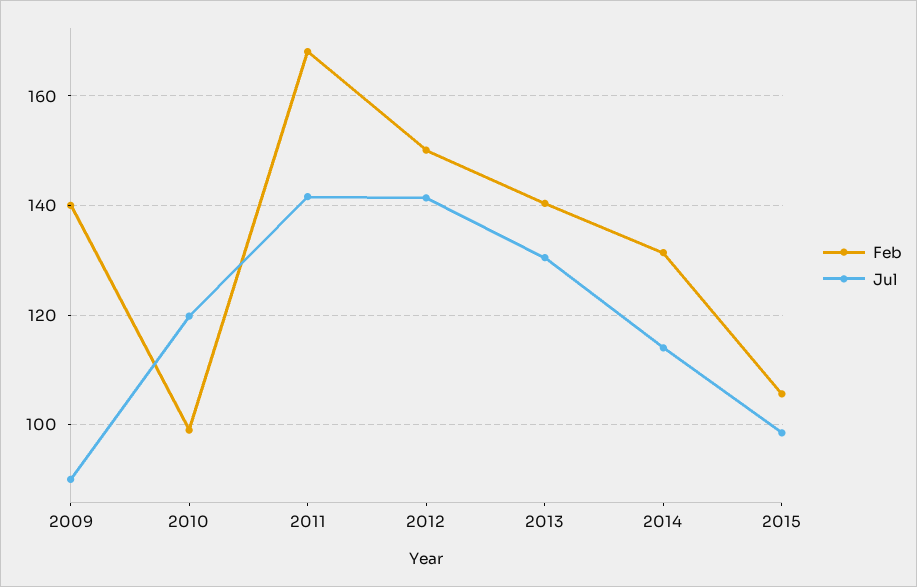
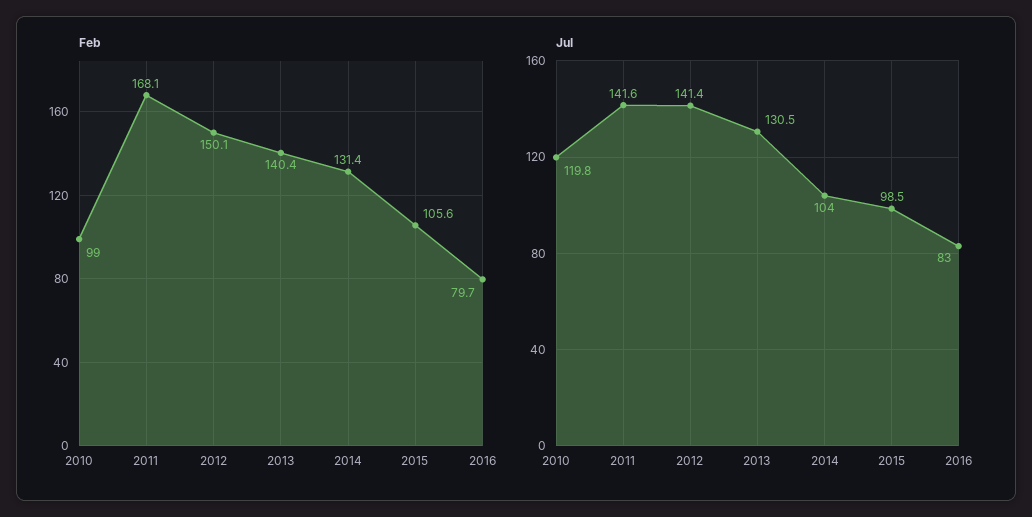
Feb, 2009: 140 -> none
Jul, 2009: 90 -> none
Jul, 2014: 114 -> 104
Feb, 2016: none -> 79.7
Jul, 2016: none -> 83

